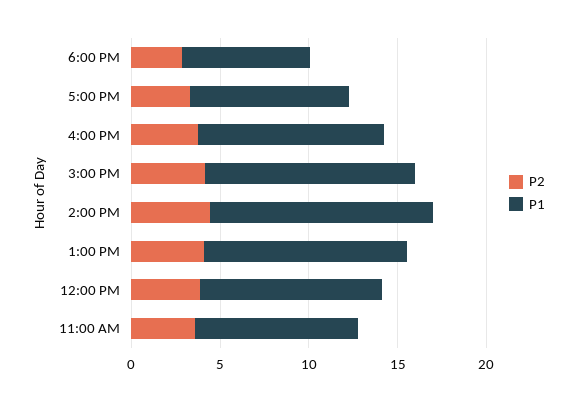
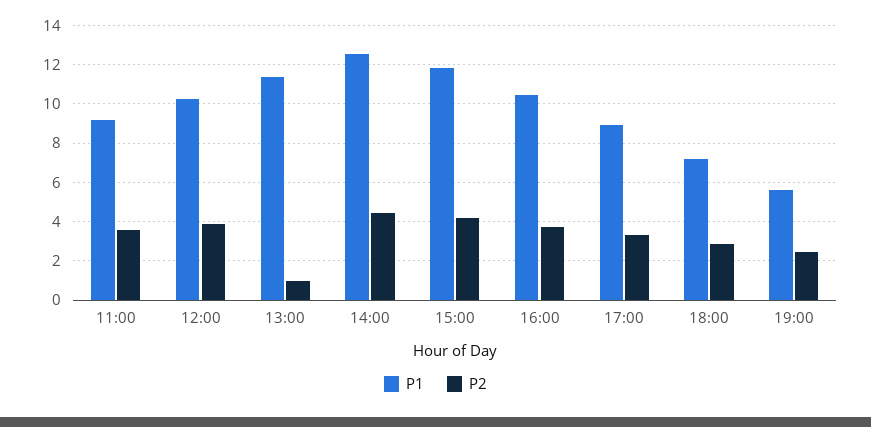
P2, 1:00 PM: 4 -> 1
P1, 19:00: none -> 5.5
P2, 19:00: none -> 2.5

